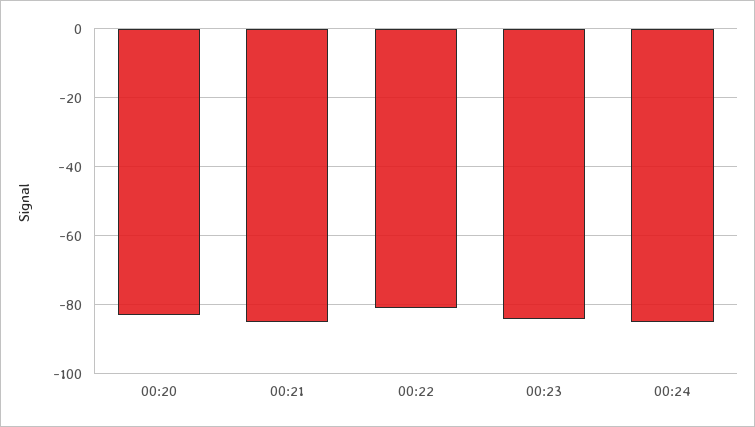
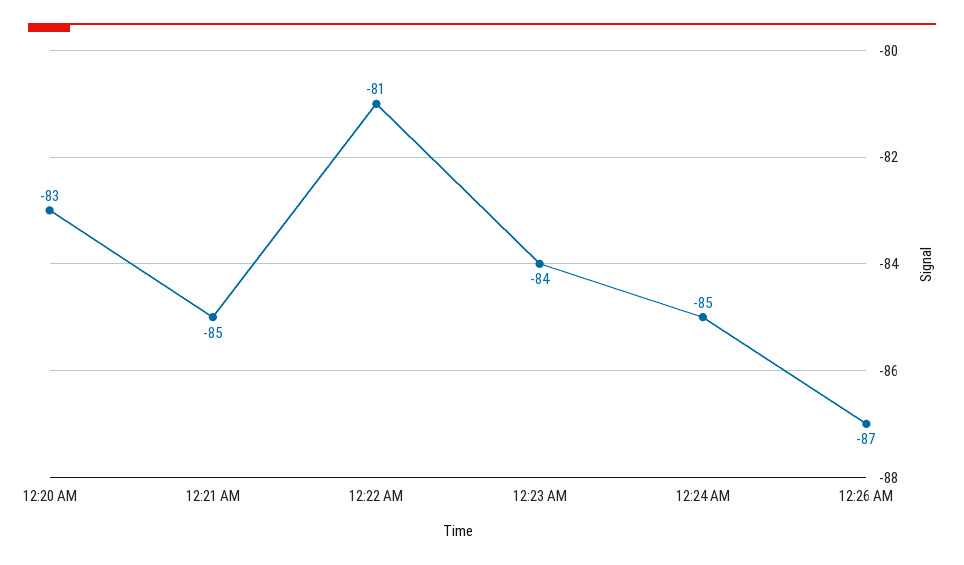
12:26 AM: none -> -87

